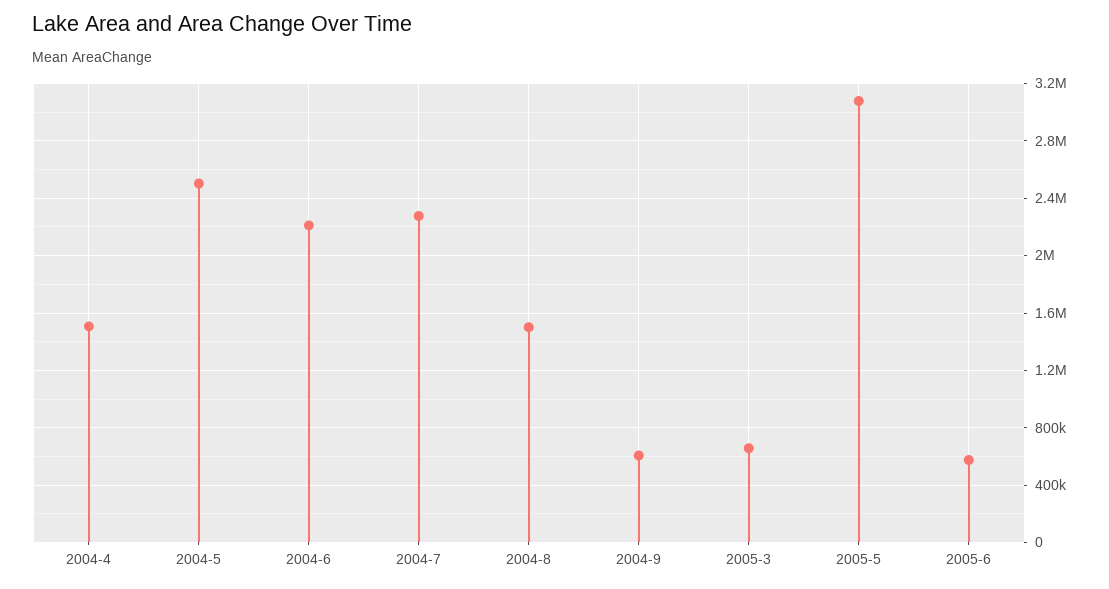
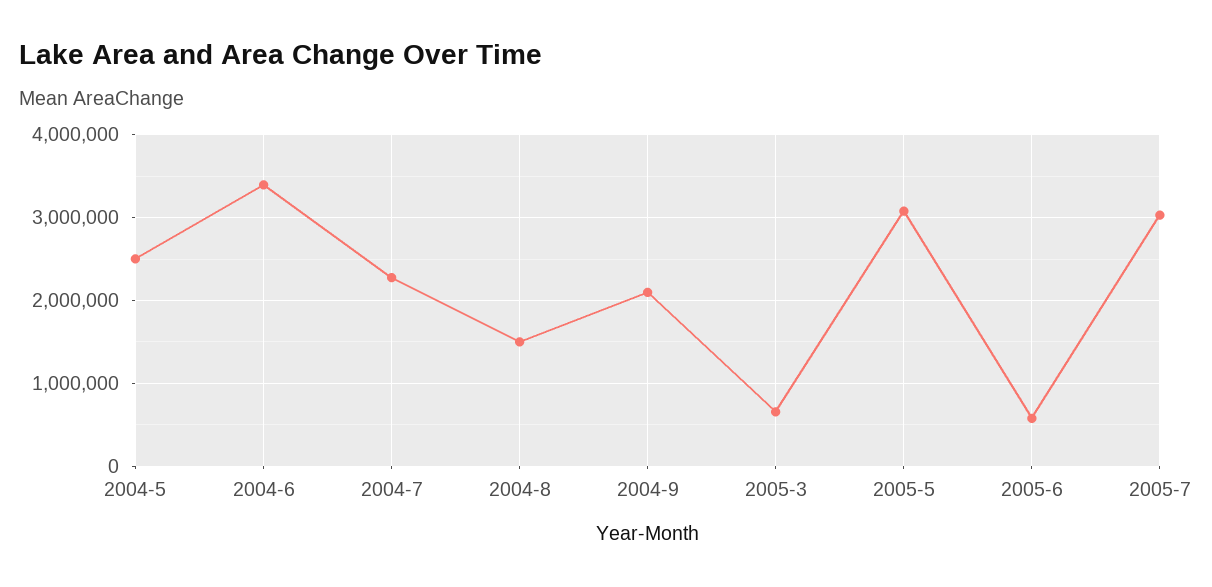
2004-4: 1500000 -> none
2004-6: 2200000 -> 3400000
2004-9: 600000 -> 2100000
2005-7: none -> 3000000

